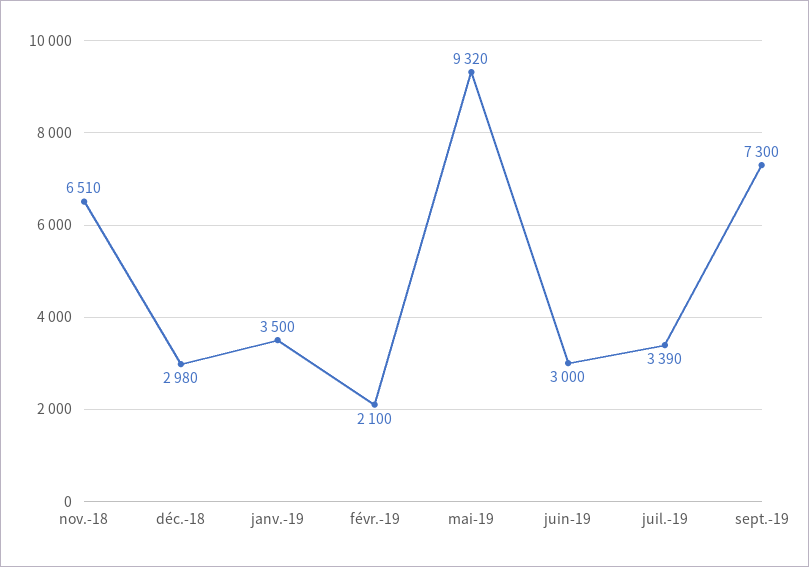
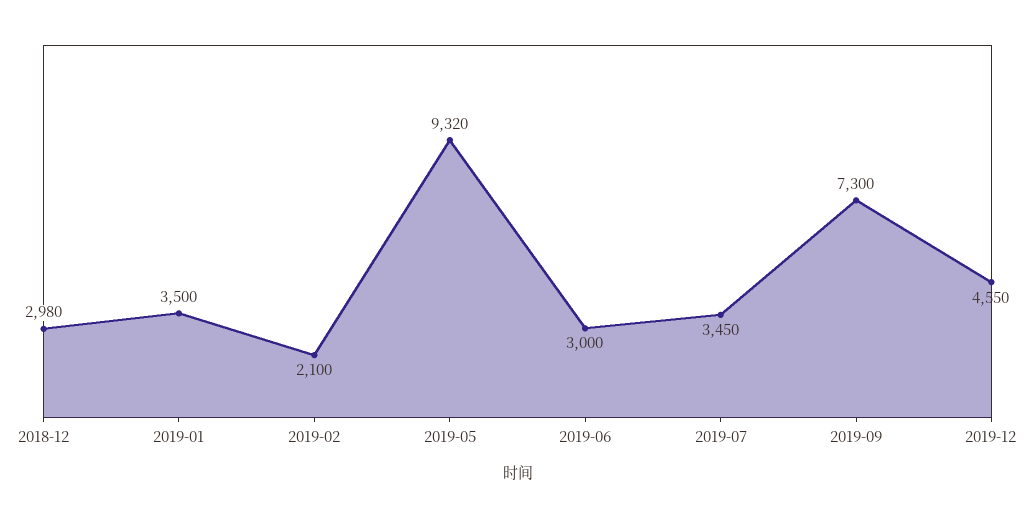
nov.-18: 6510 -> none
juil.-19: 3390 -> 3450
2019-12: none -> 4550

